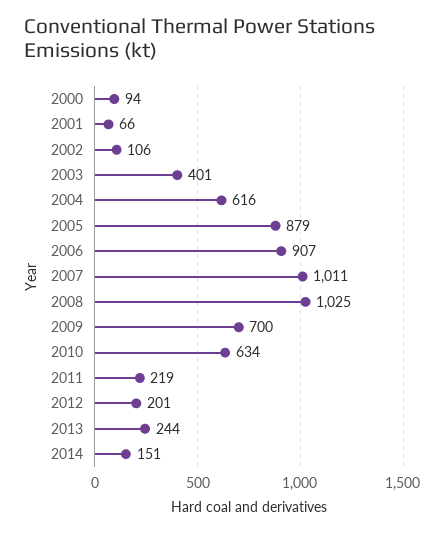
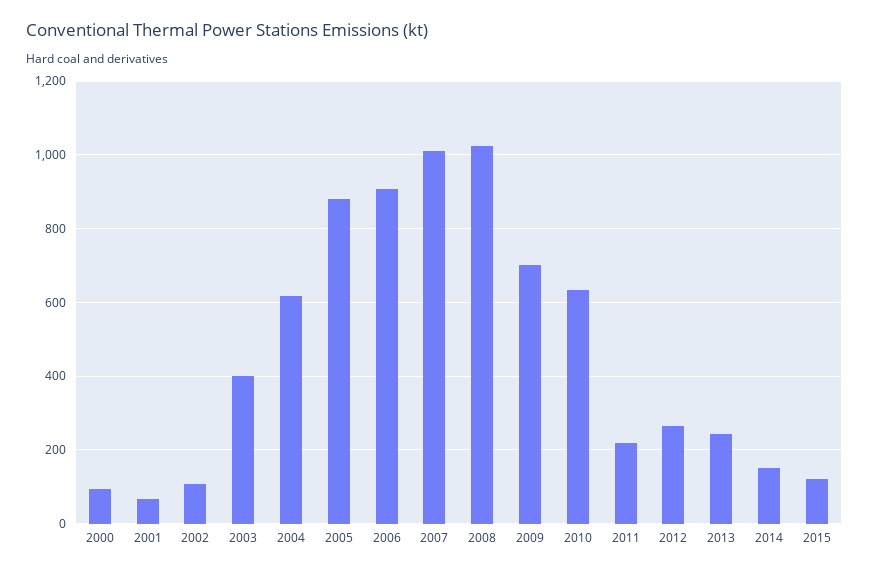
2012: 201 -> 260
2015: none -> 120

